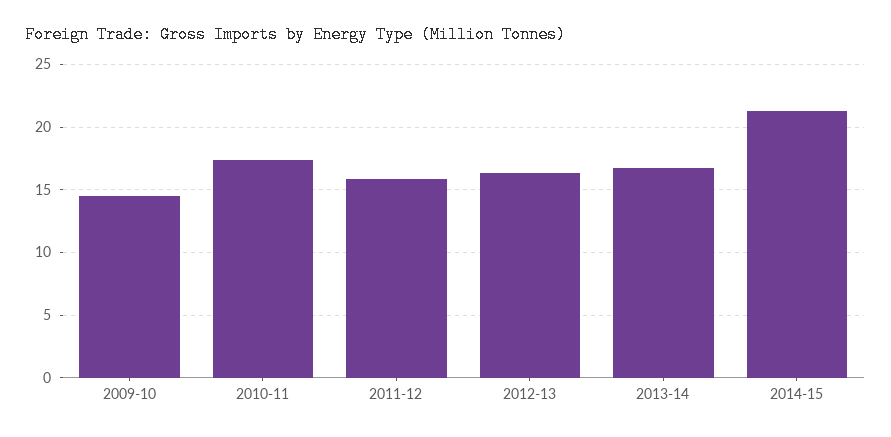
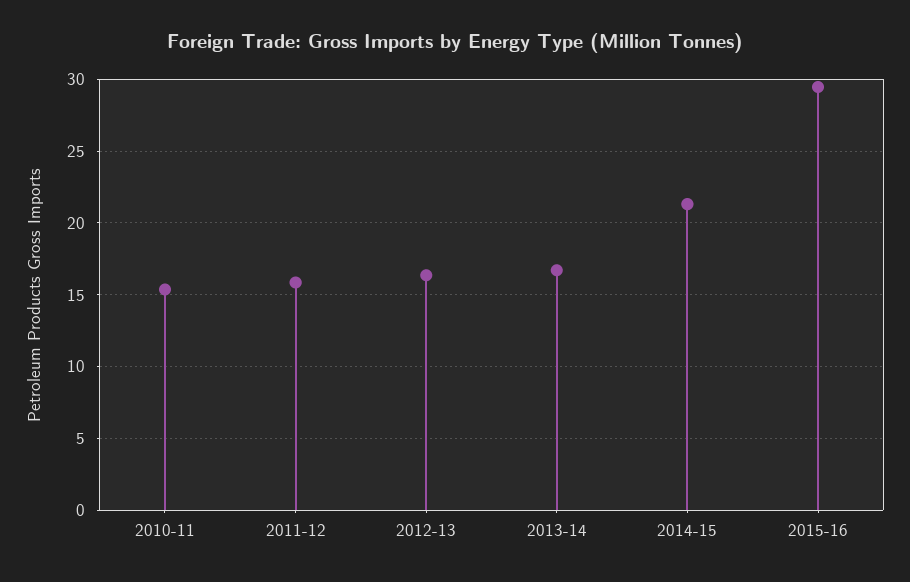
2009-10: 14.5 -> none
2010-11: 17.5 -> 15.5
2015-16: none -> 29.5

